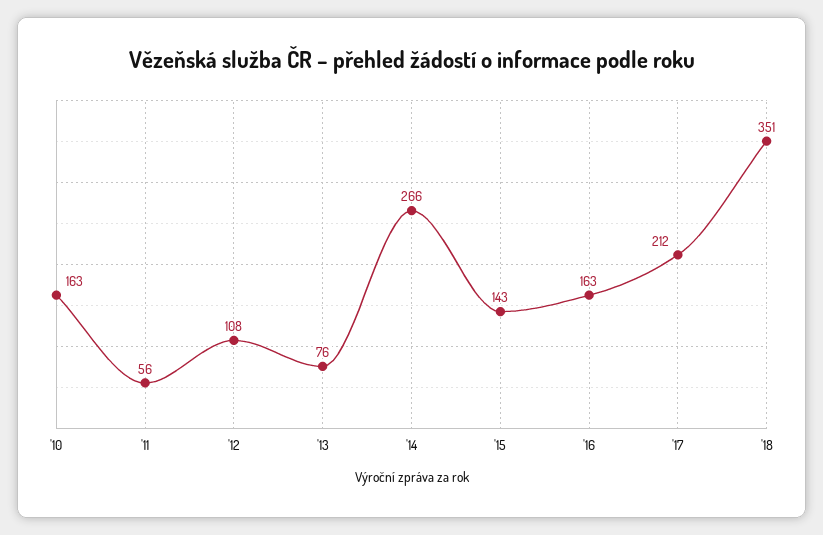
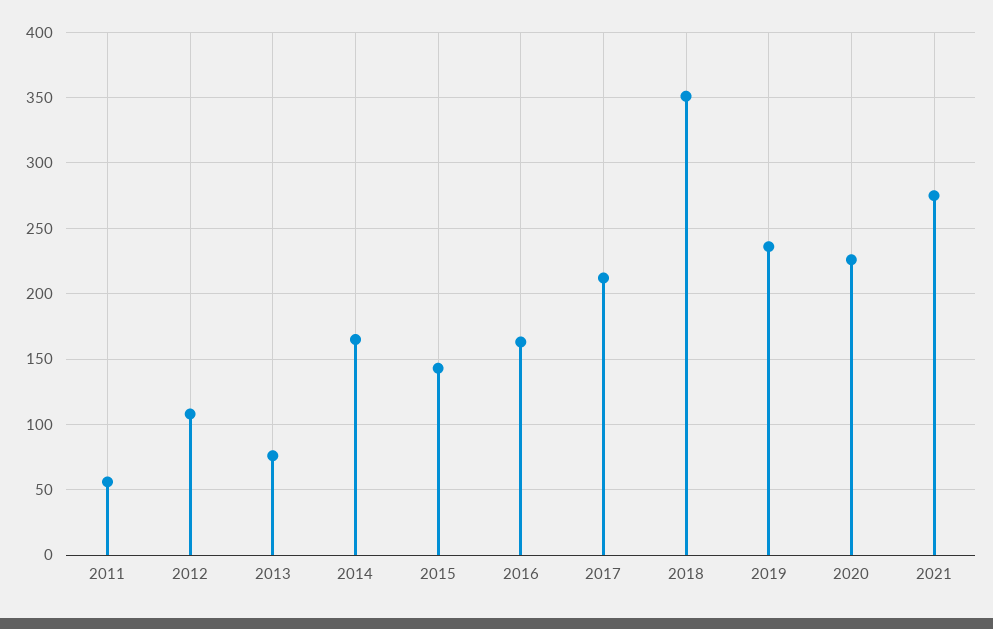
'10: 163 -> none
'14: 266 -> 165
2019: none -> 235
2020: none -> 225
2021: none -> 275

